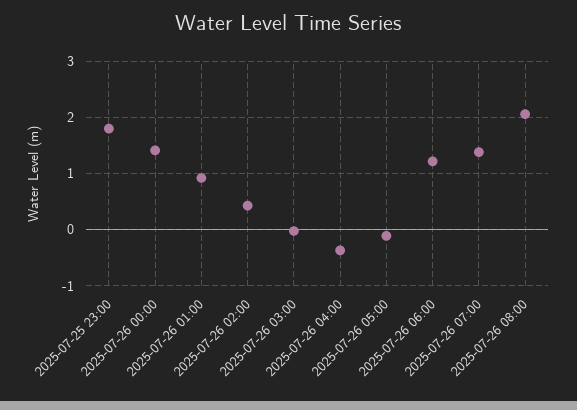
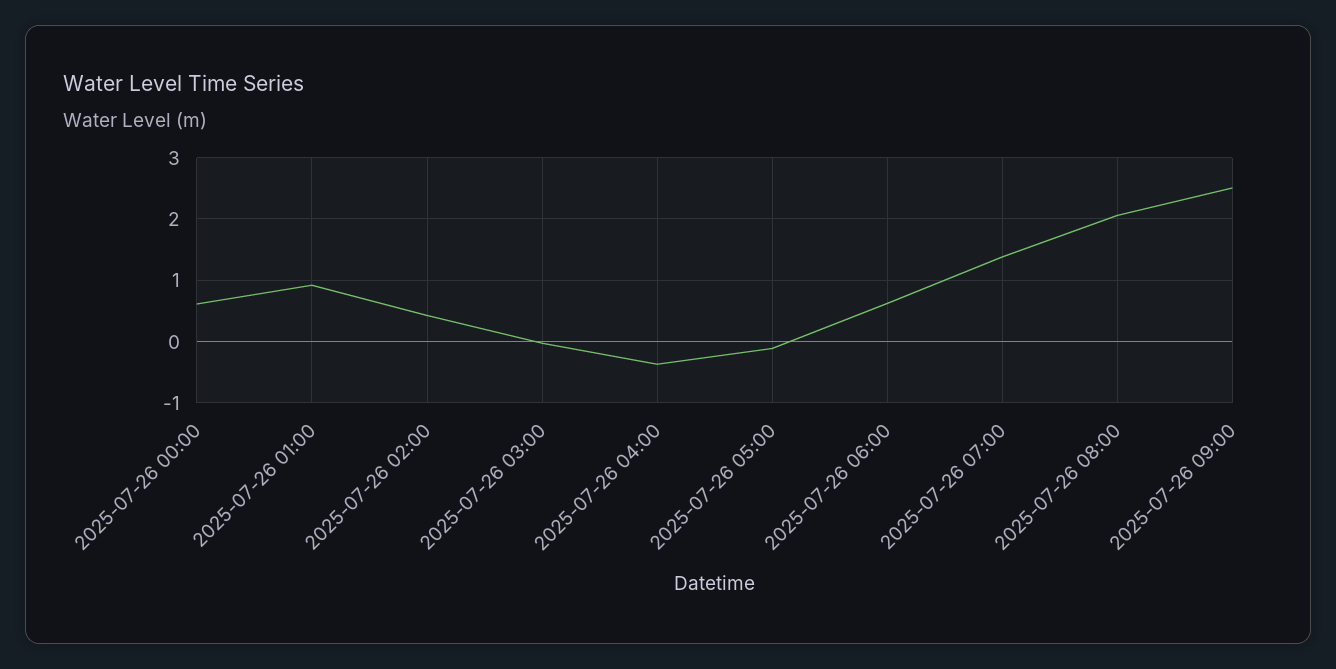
2025-07-25 23:00: 1.8 -> none
2025-07-26 00:00: 1.4 -> 0.6
2025-07-26 06:00: 1.2 -> 0.6
2025-07-26 09:00: none -> 2.5

